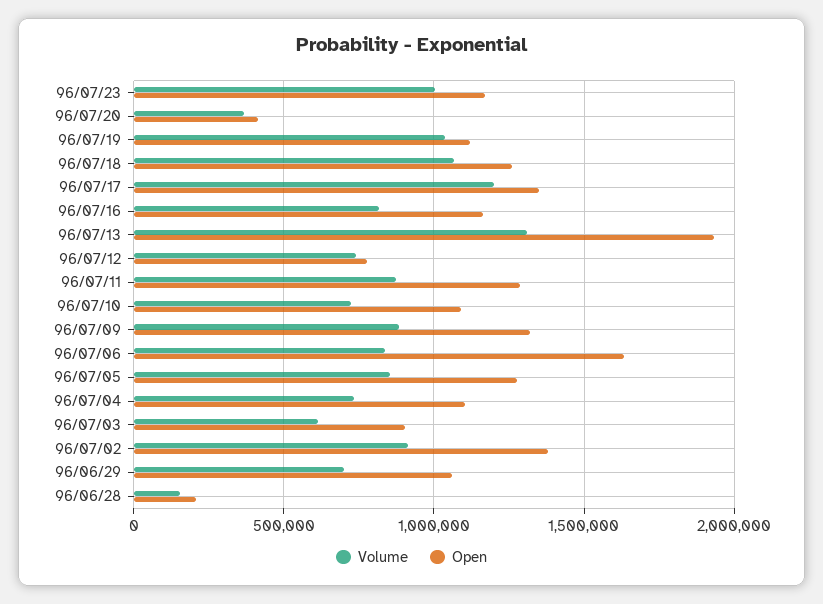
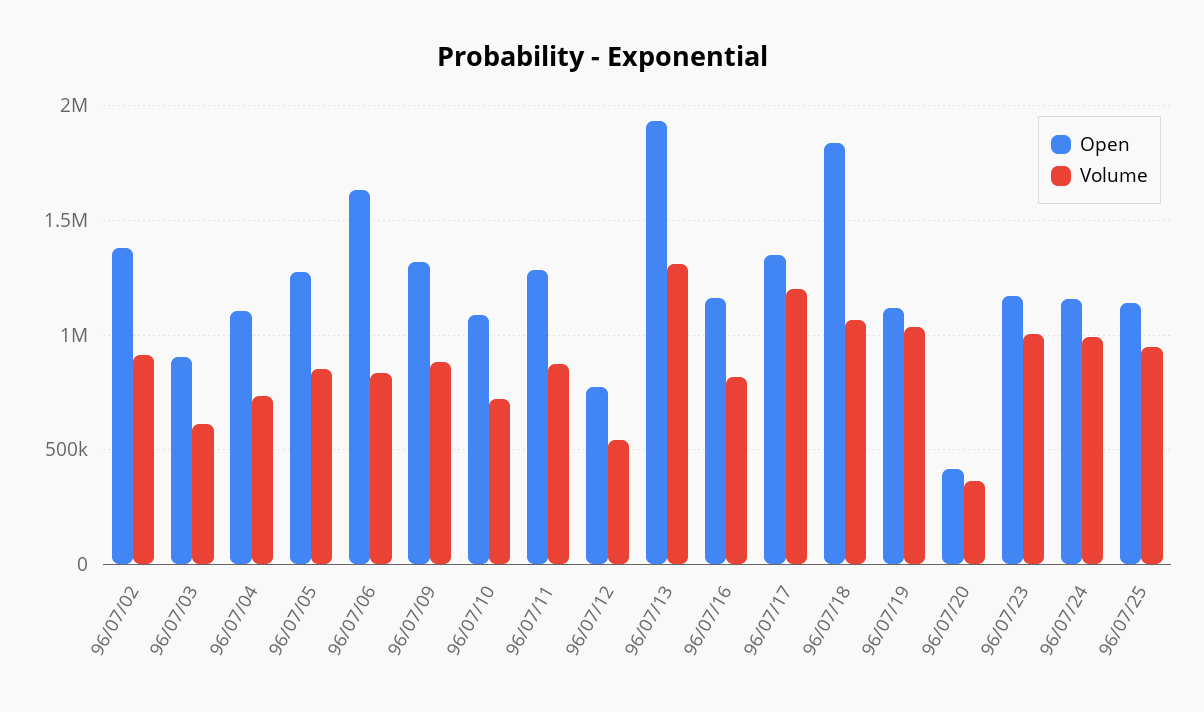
Open, 96/07/18: 1250000 -> 1850000
Volume, 96/07/12: 750000 -> 550000
Volume, 96/06/29: 700000 -> none
Open, 96/06/29: 1050000 -> none
Volume, 96/06/28: 150000 -> none
Open, 96/06/28: 200000 -> none
Open, 96/07/24: none -> 1150000
Volume, 96/07/24: none -> 1000000
Open, 96/07/25: none -> 1150000
Volume, 96/07/25: none -> 950000

